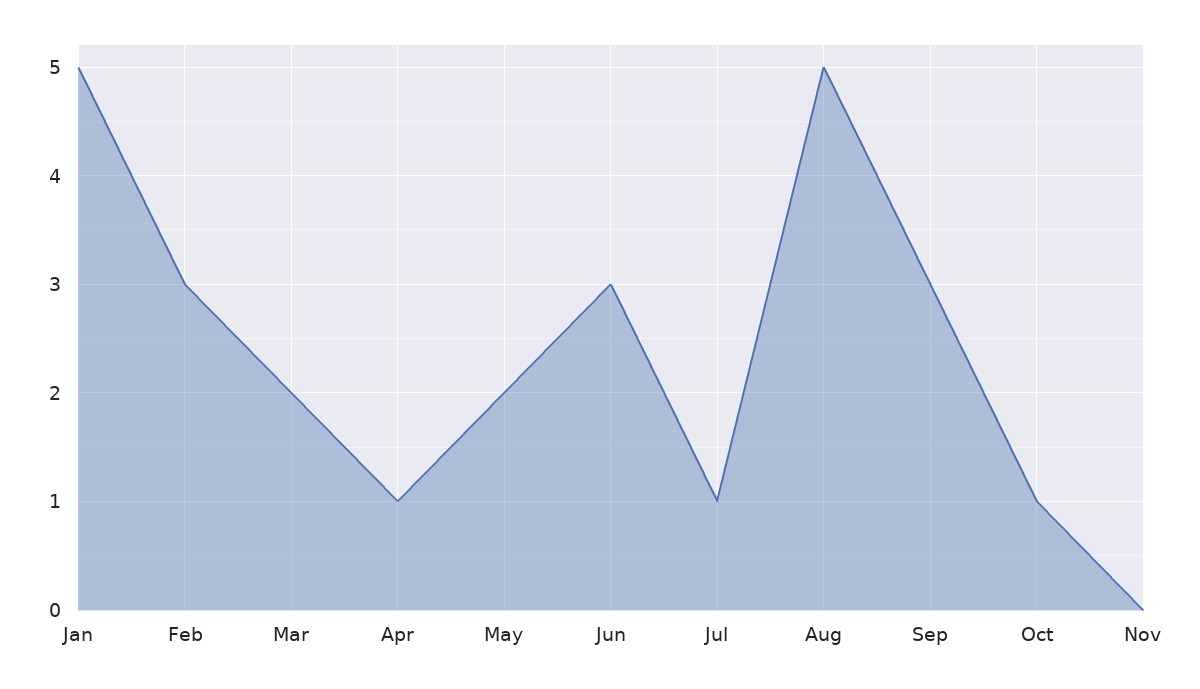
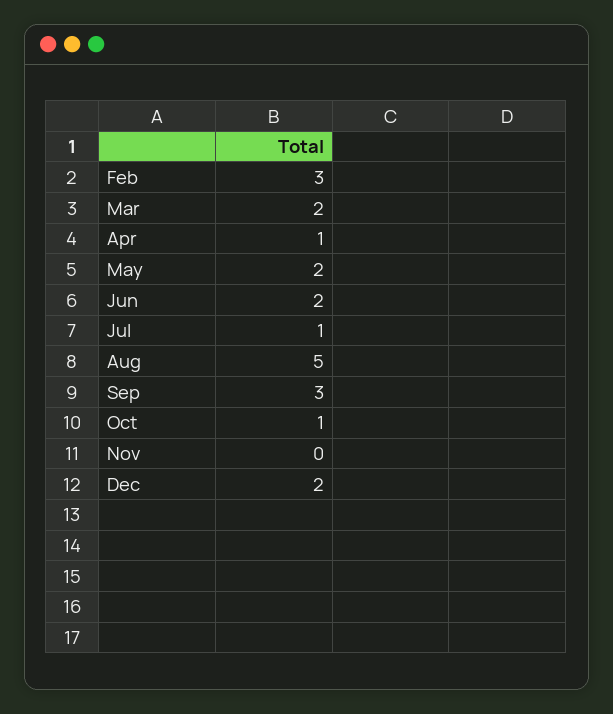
Jan: 5 -> none
Jun: 3 -> 2
Dec: none -> 2

